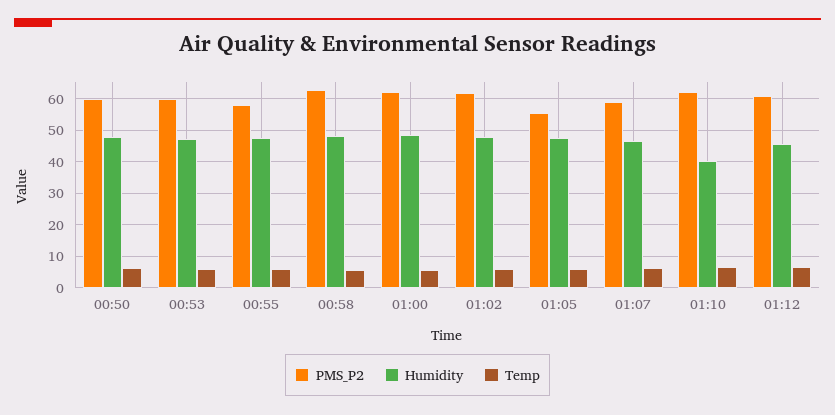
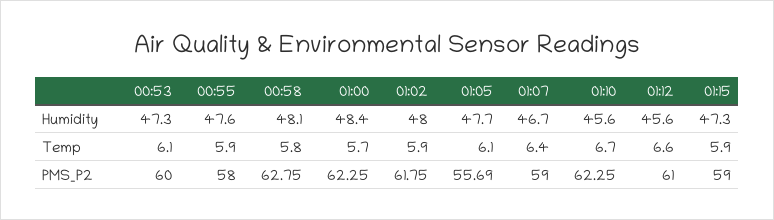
PMS_P2, 00:50: 60 -> none
Humidity, 00:50: 48 -> none
Temp, 00:50: 6 -> none
Humidity, 01:10: 40 -> 45.6
Humidity, 01:15: none -> 47.3
Temp, 01:15: none -> 5.9
PMS_P2, 01:15: none -> 59

